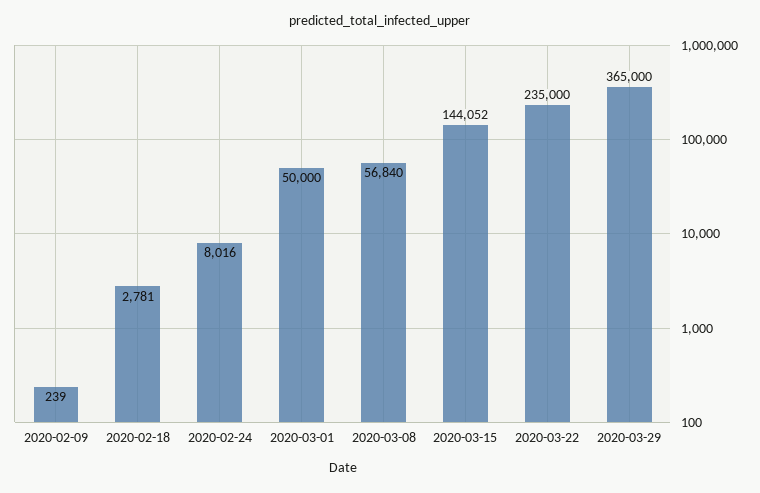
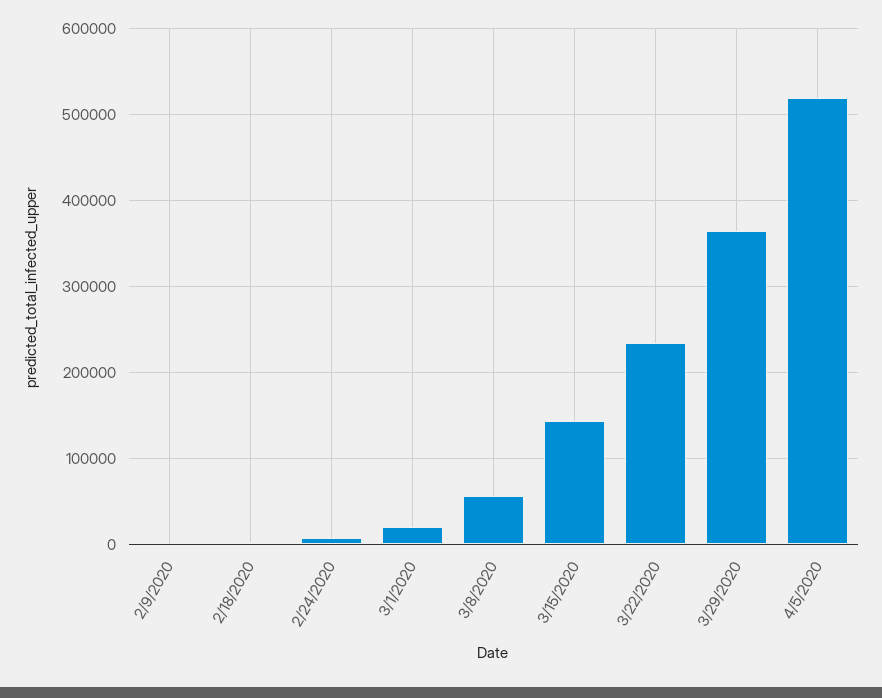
2020-03-01: 50000 -> 20000
4/5/2020: none -> 520000

